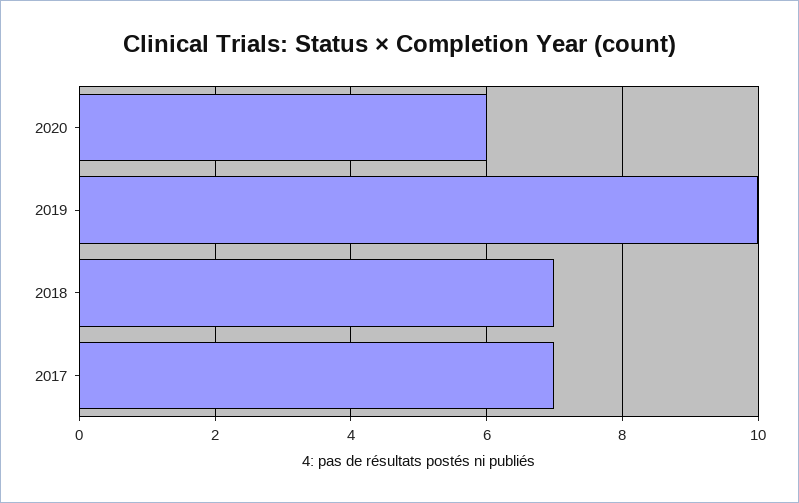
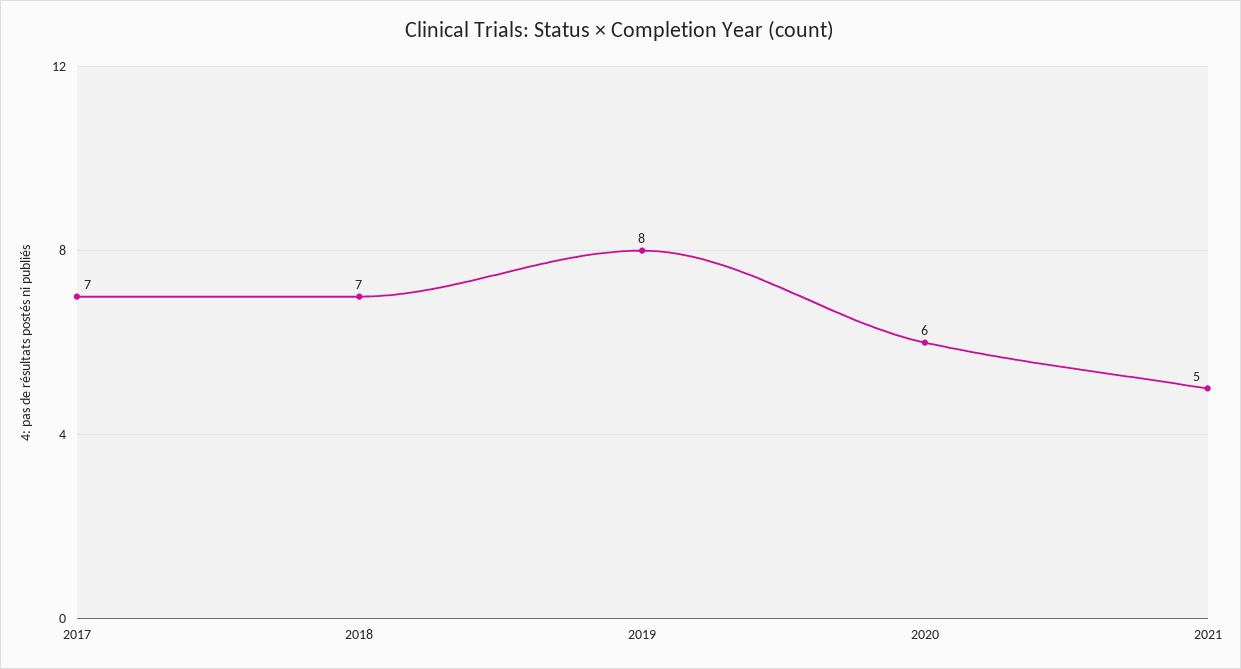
2019: 10 -> 8
2021: none -> 5

